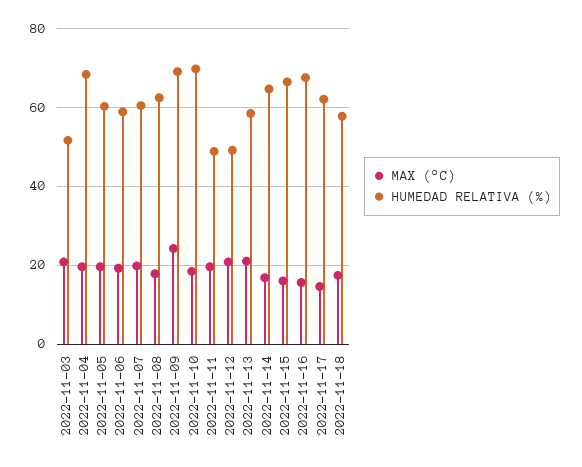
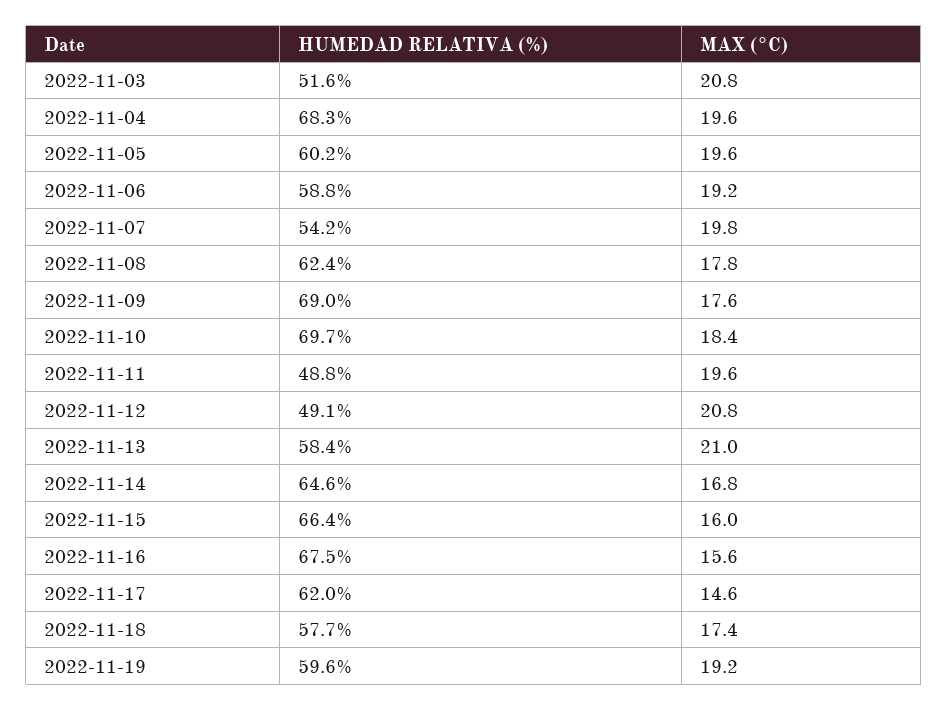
HUMEDAD RELATIVA (%), 2022-11-07: 60 -> 54.2
MAX (°C), 2022-11-09: 24 -> 17.6
HUMEDAD RELATIVA (%), 2022-11-19: none -> 59.6
MAX (°C), 2022-11-19: none -> 19.2

